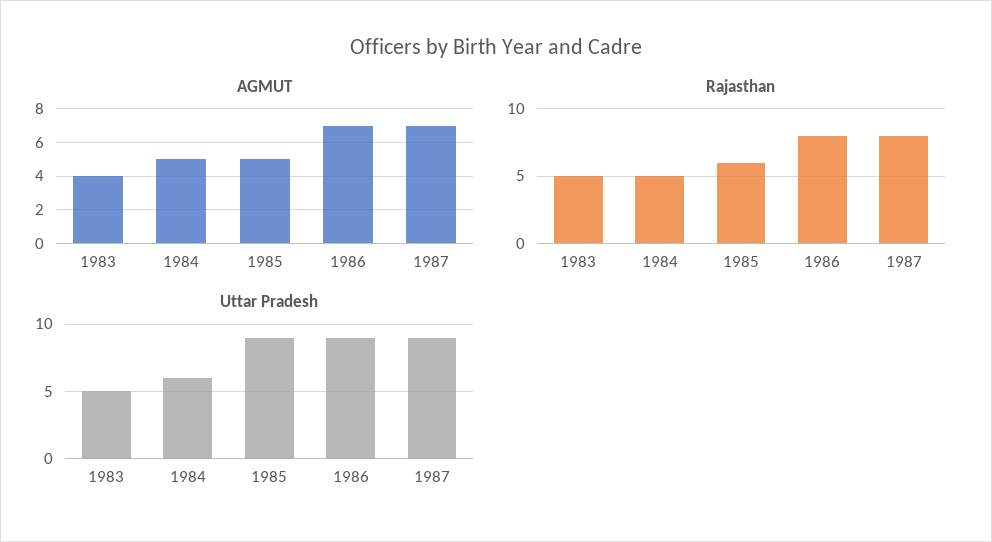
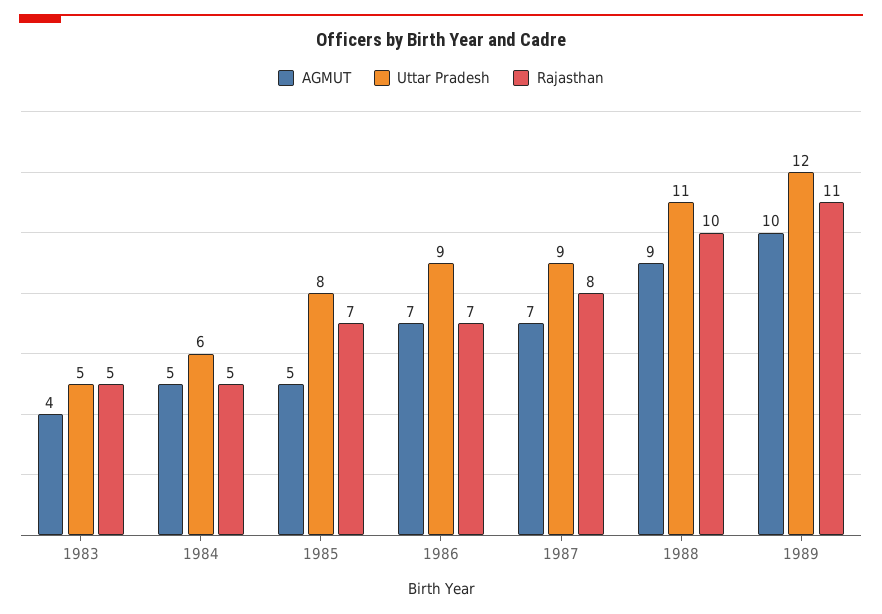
Rajasthan, 1985: 6 -> 7
Rajasthan, 1986: 8 -> 7
Uttar Pradesh, 1985: 9 -> 8
AGMUT, 1988: none -> 9
Uttar Pradesh, 1988: none -> 11
Rajasthan, 1988: none -> 10
AGMUT, 1989: none -> 10
Uttar Pradesh, 1989: none -> 12
Rajasthan, 1989: none -> 11

